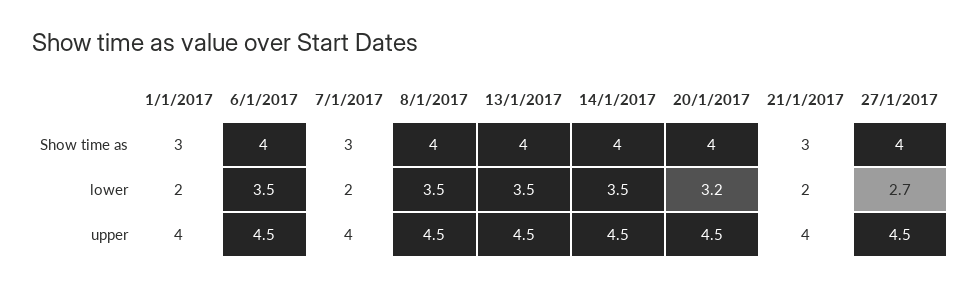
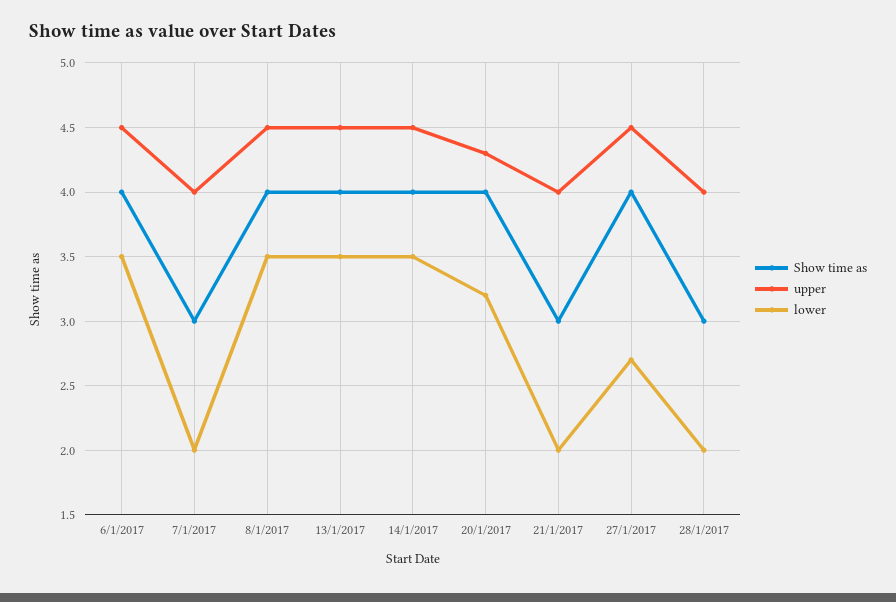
Show time as, 1/1/2017: 3 -> none
lower, 1/1/2017: 2 -> none
upper, 1/1/2017: 4 -> none
upper, 20/1/2017: 4.5 -> 4.3
Show time as, 28/1/2017: none -> 3
upper, 28/1/2017: none -> 4
lower, 28/1/2017: none -> 2

